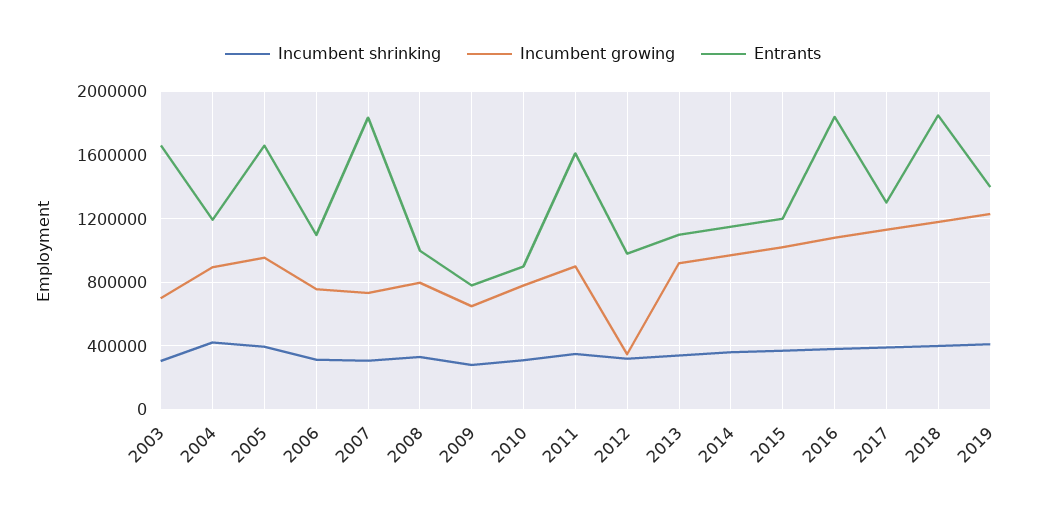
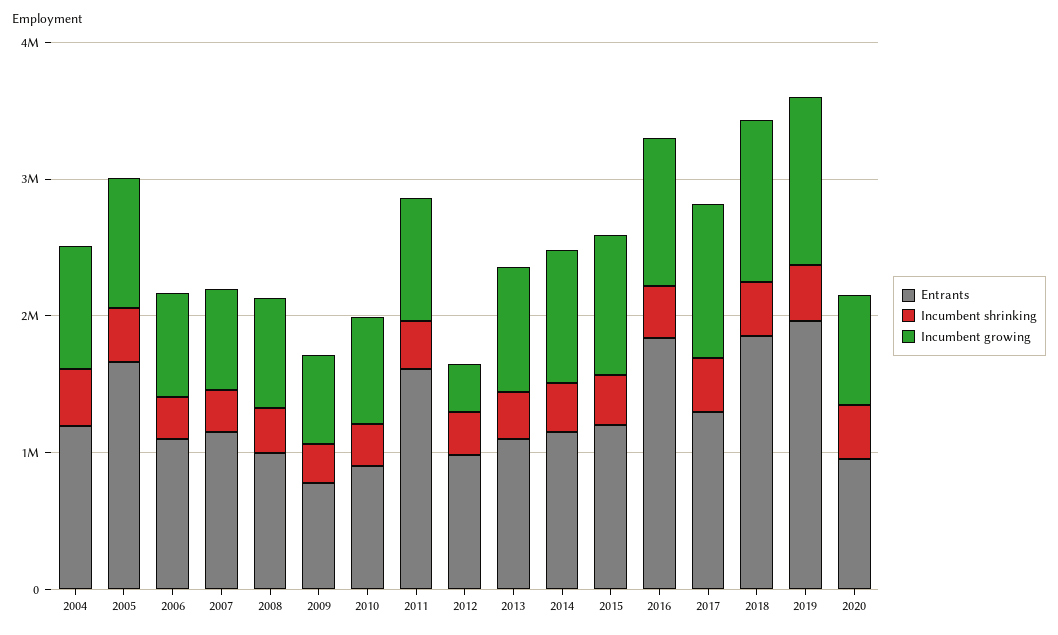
Incumbent shrinking, 2003: 300000 -> none
Incumbent growing, 2003: 700000 -> none
Entrants, 2003: 1650000 -> none
Entrants, 2007: 1850000 -> 1200000
Entrants, 2019: 1400000 -> 2000000
Entrants, 2020: none -> 1000000
Incumbent shrinking, 2020: none -> 400000
Incumbent growing, 2020: none -> 800000

